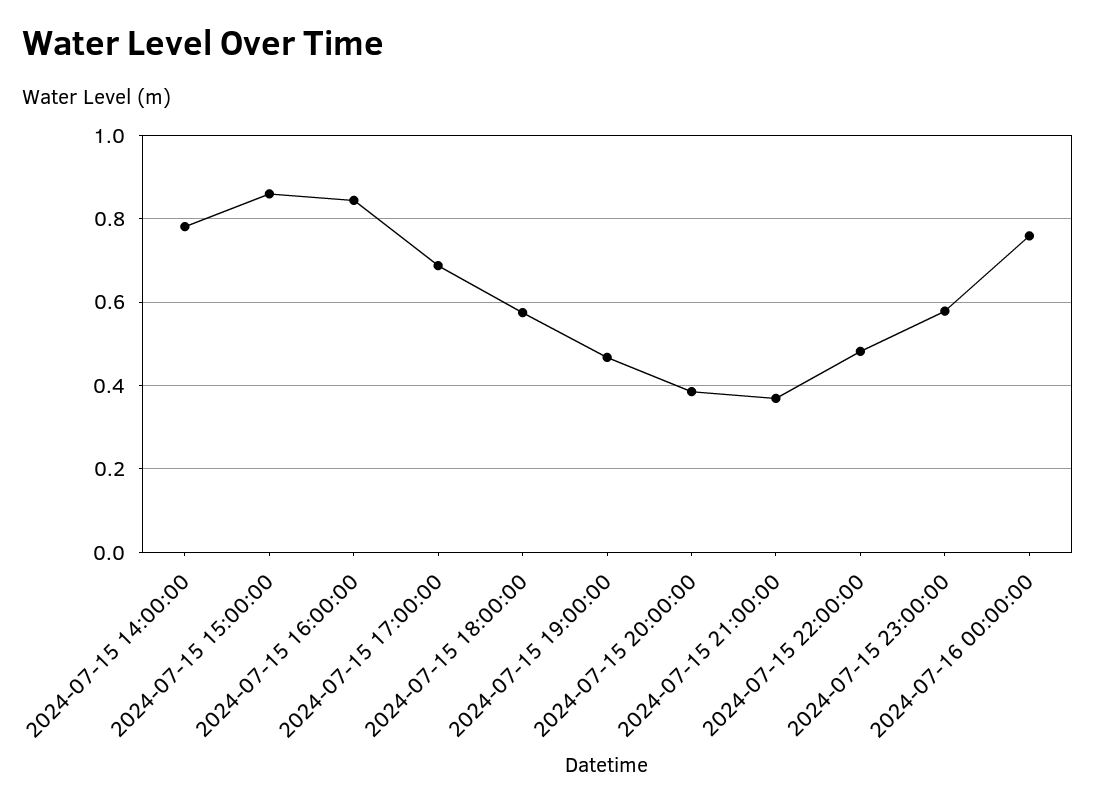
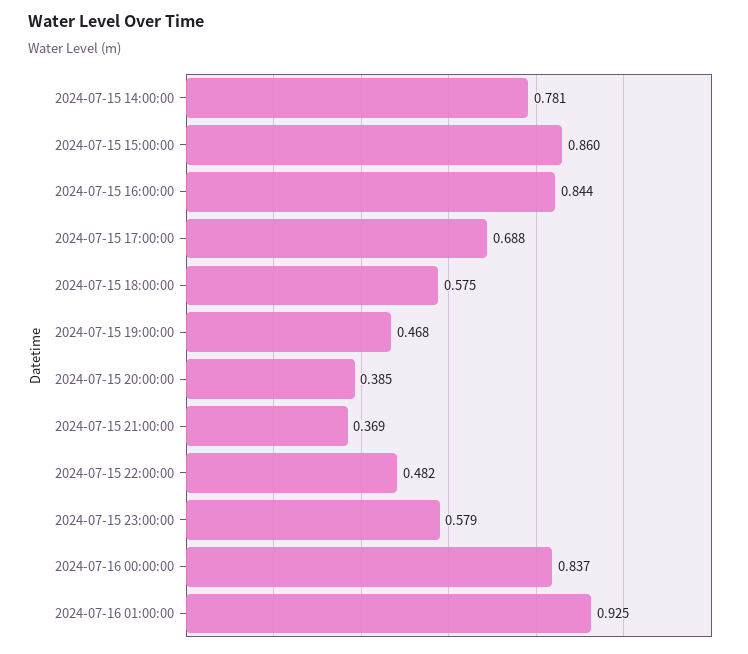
2024-07-16 00:00:00: 0.76 -> 0.837
2024-07-16 01:00:00: none -> 0.925

